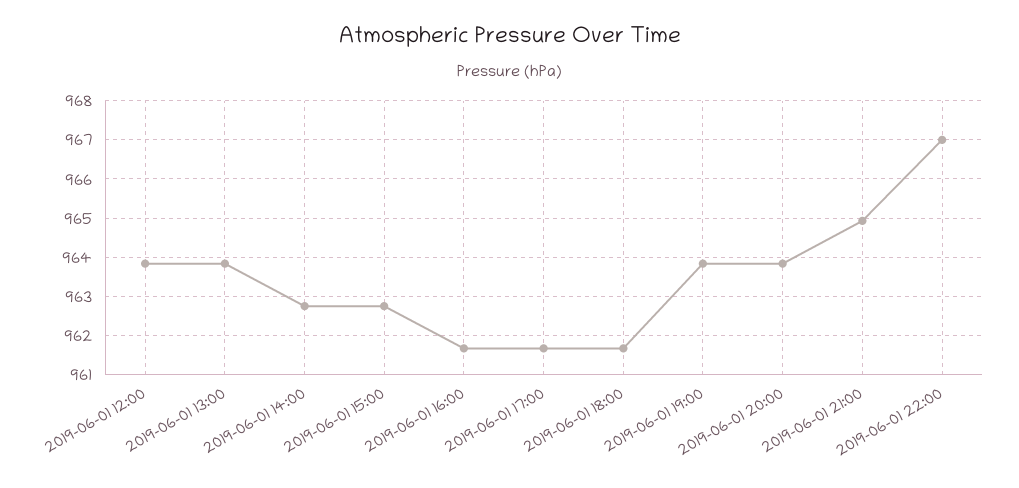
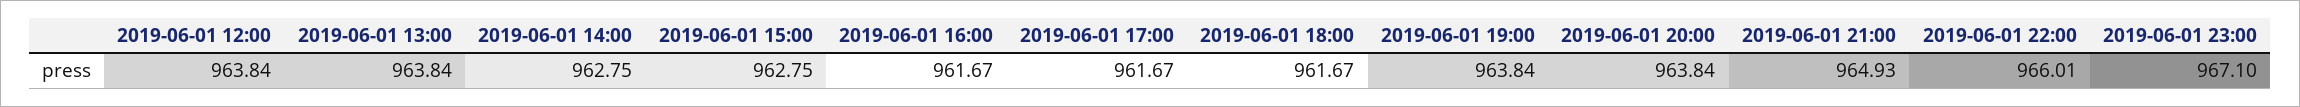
2019-06-01 22:00: 967 -> 966.01
2019-06-01 23:00: none -> 967.1

